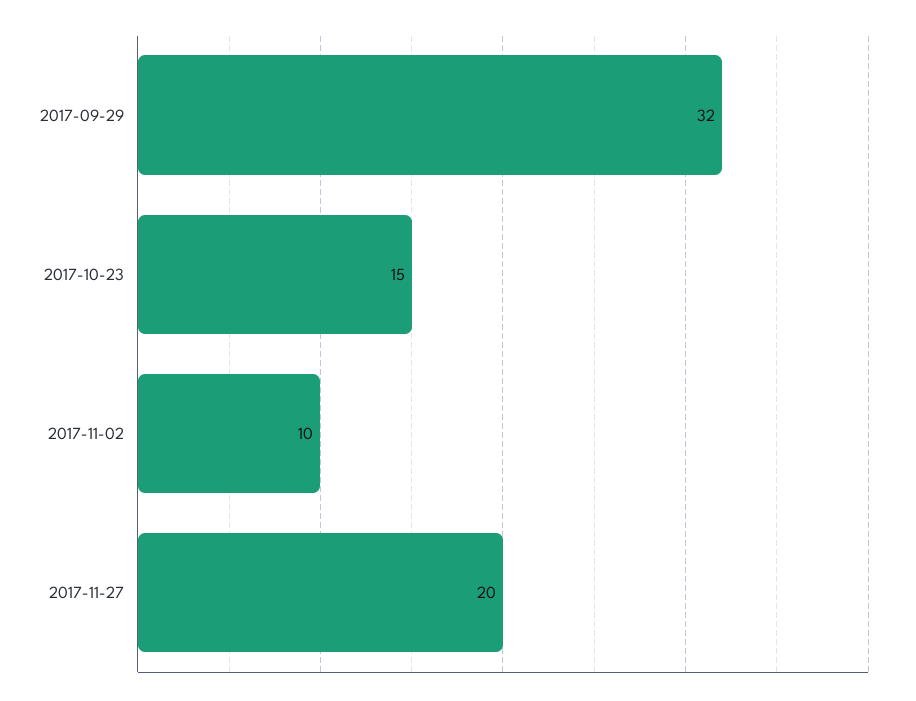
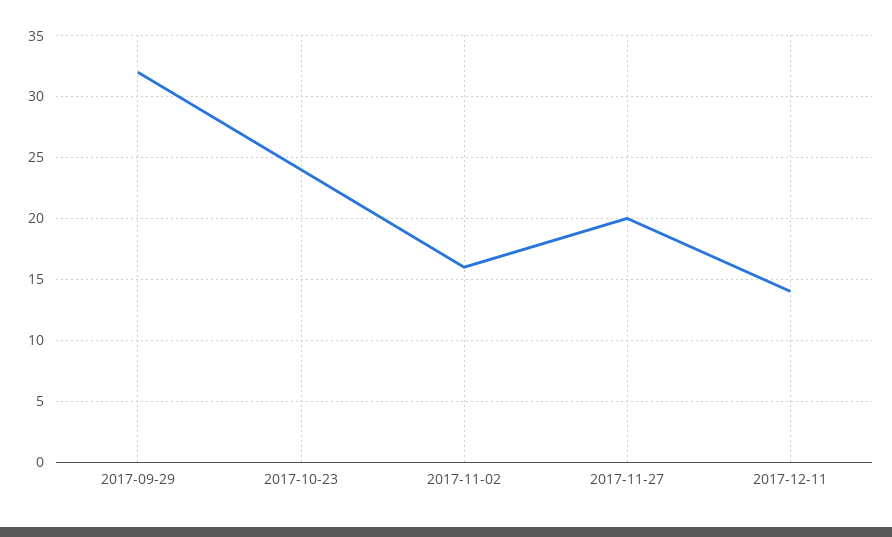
2017-10-23: 15 -> 24
2017-11-02: 10 -> 16
2017-12-11: none -> 14

